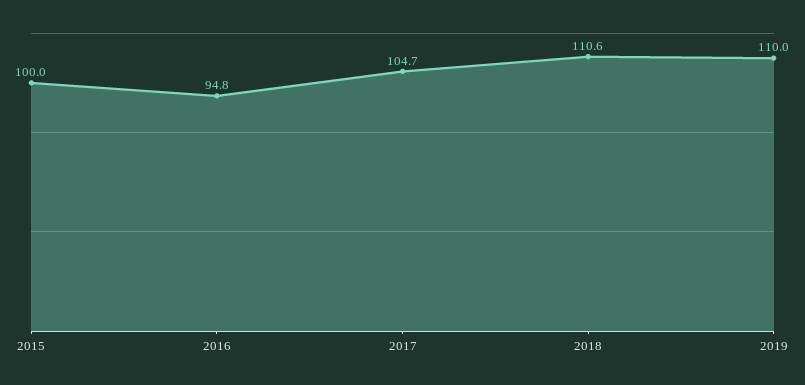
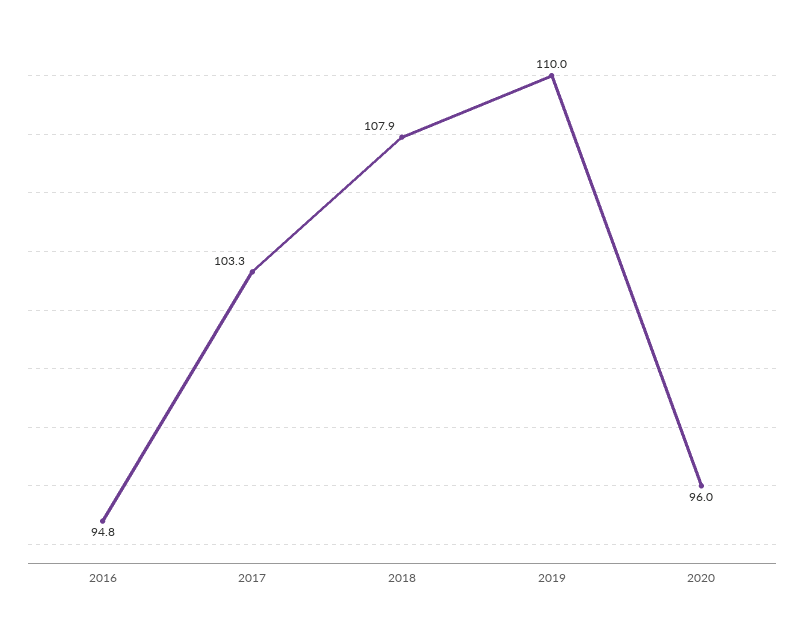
2015: 100 -> none
2017: 104.7 -> 103.3
2018: 110.6 -> 107.9
2020: none -> 96

